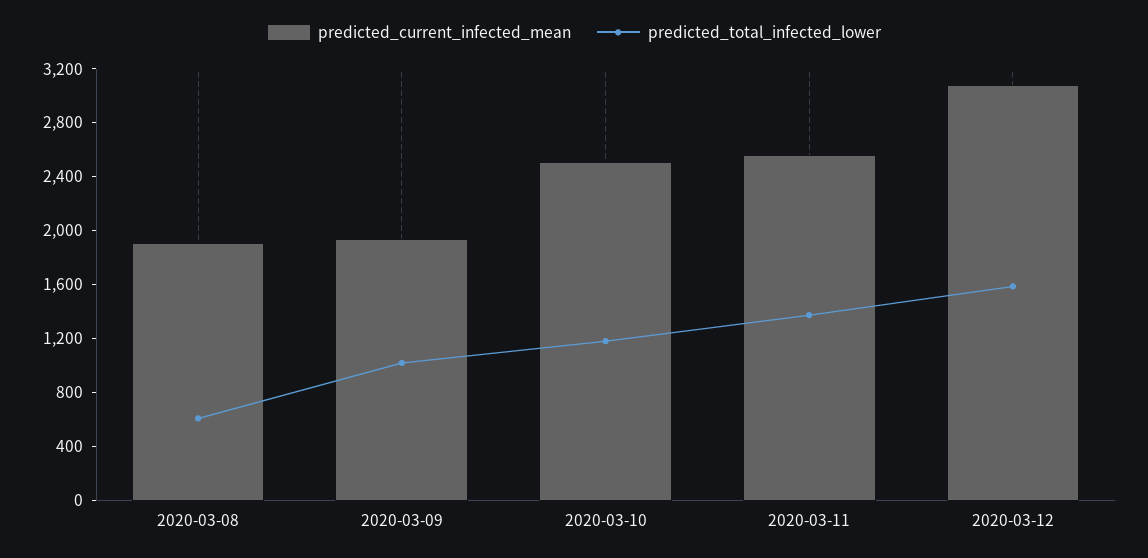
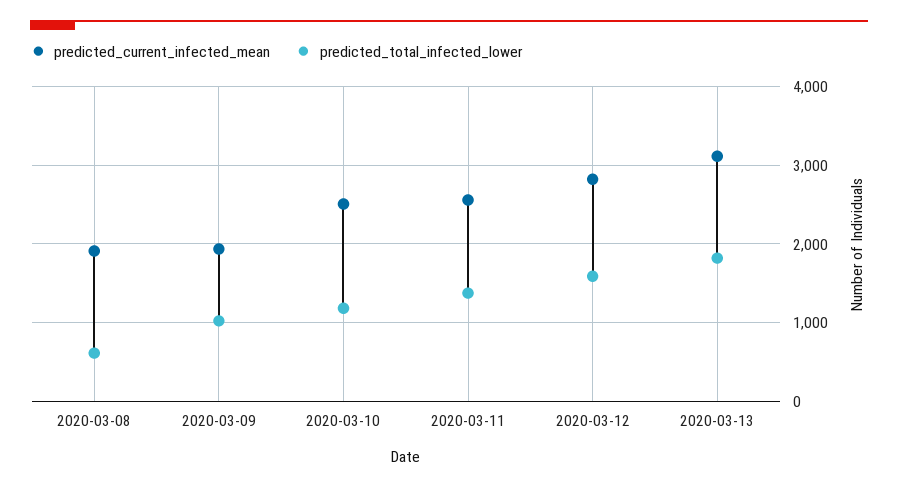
predicted_current_infected_mean, 2020-03-12: 3100 -> 2800
predicted_current_infected_mean, 2020-03-13: none -> 3100
predicted_total_infected_lower, 2020-03-13: none -> 1800

